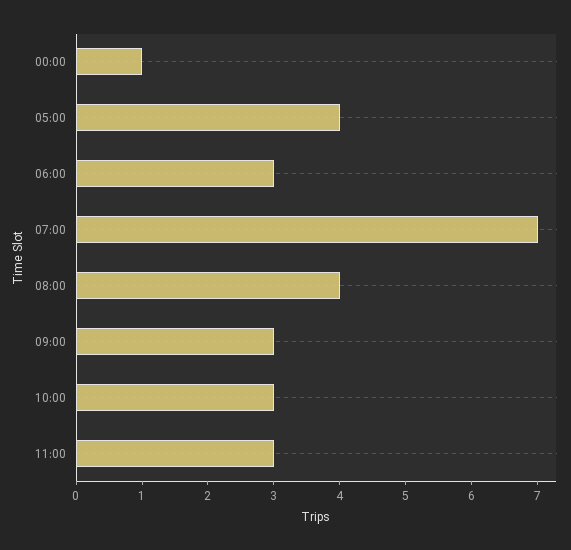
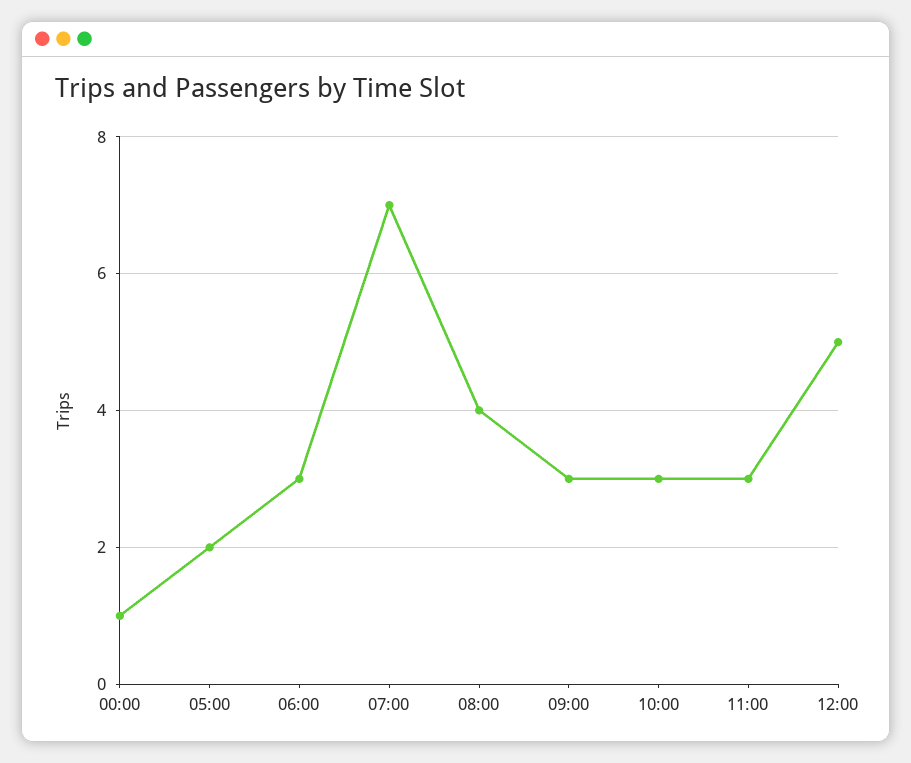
05:00: 4 -> 2
12:00: none -> 5

